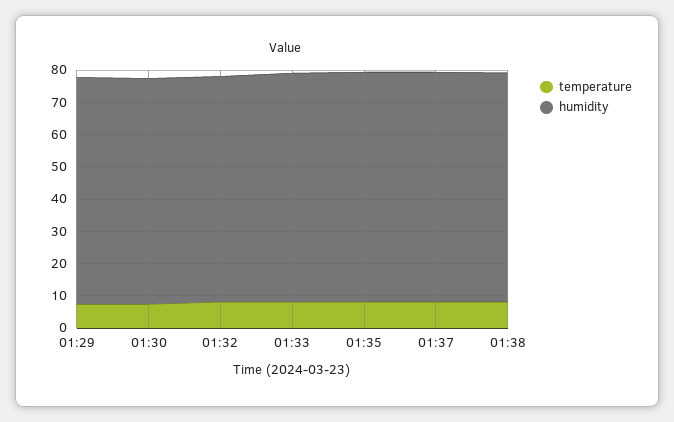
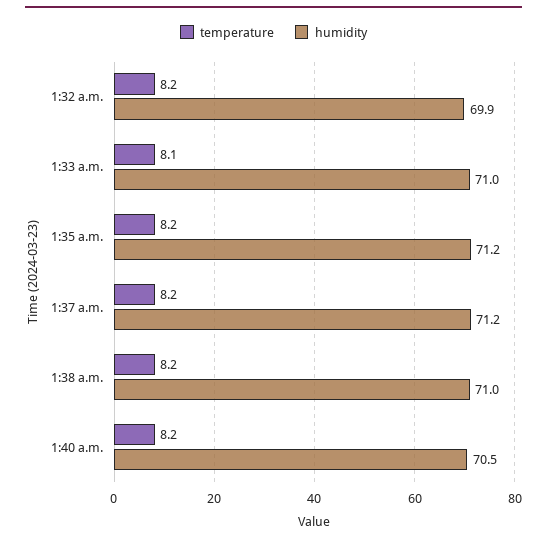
temperature, 01:29: 7.5 -> none
humidity, 01:29: 70 -> none
temperature, 01:30: 7.5 -> none
humidity, 01:30: 70 -> none
temperature, 1:40 a.m.: none -> 8.2
humidity, 1:40 a.m.: none -> 70.5

